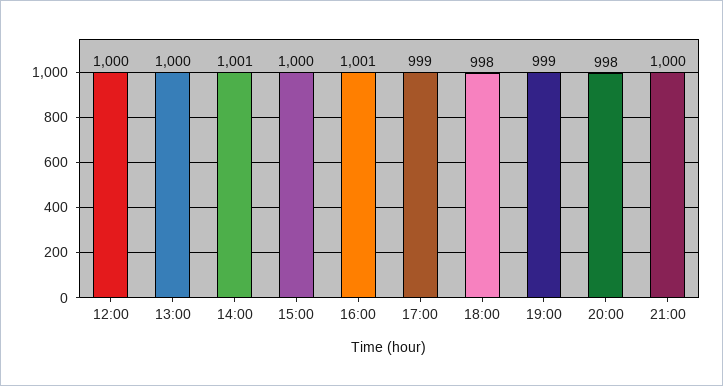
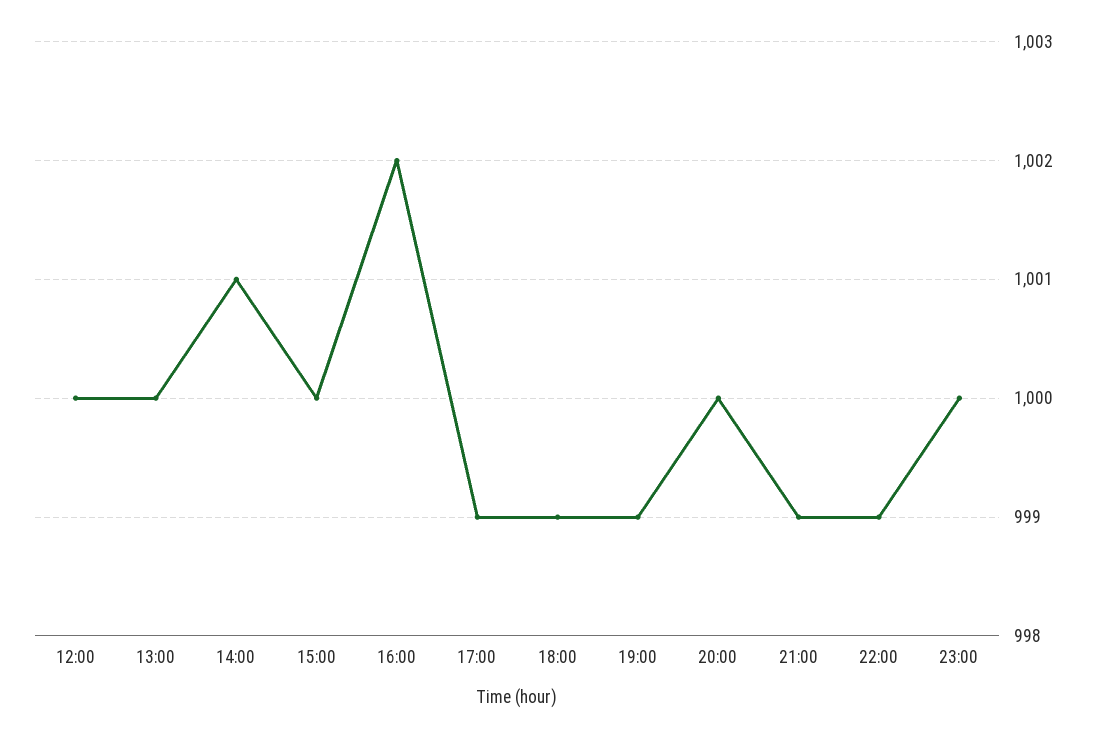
16:00: 1001 -> 1002
18:00: 998 -> 999
20:00: 998 -> 1000
21:00: 1000 -> 999
22:00: none -> 999
23:00: none -> 1000

